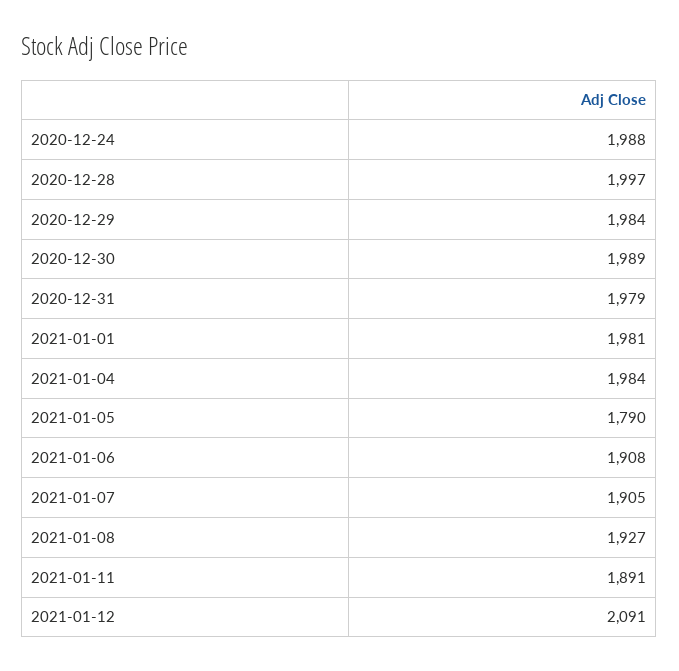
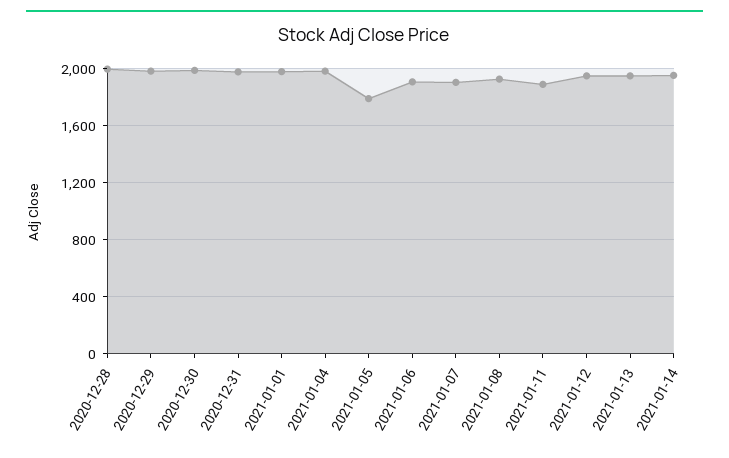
2020-12-24: 1988 -> none
2021-01-12: 2091 -> 1950
2021-01-13: none -> 1950
2021-01-14: none -> 1950

